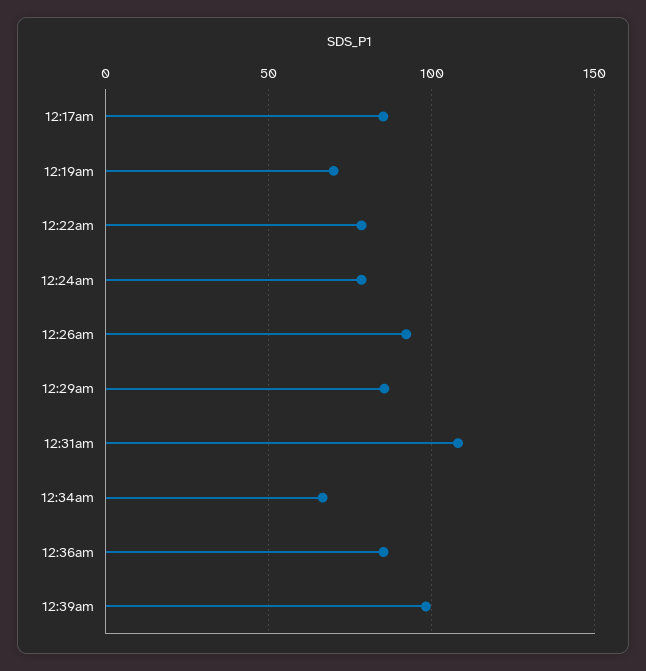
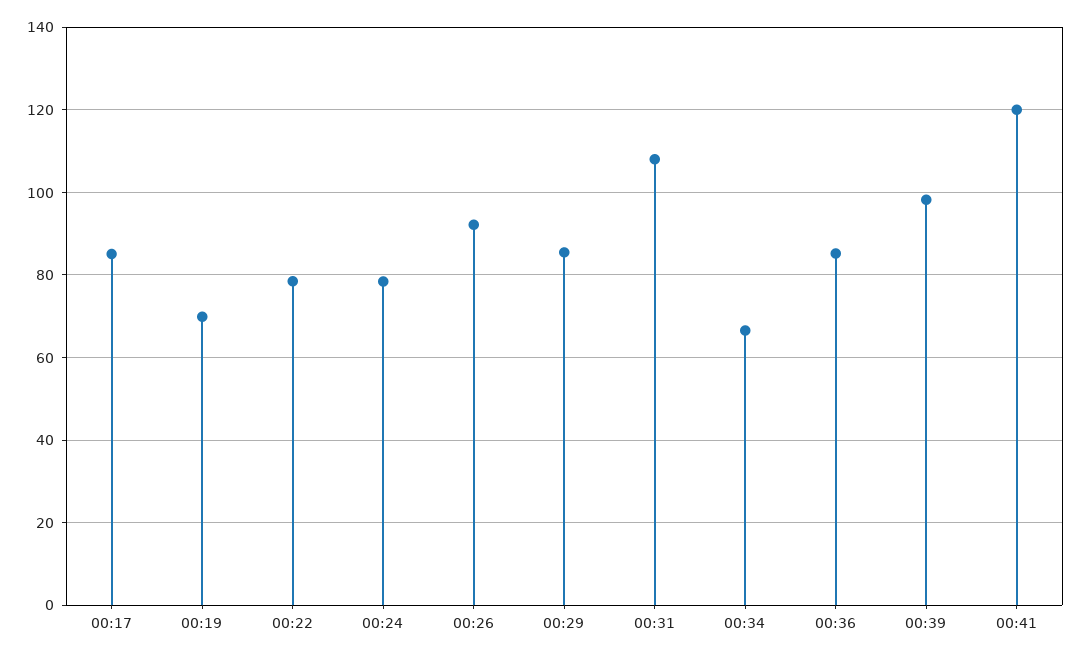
00:41: none -> 120

